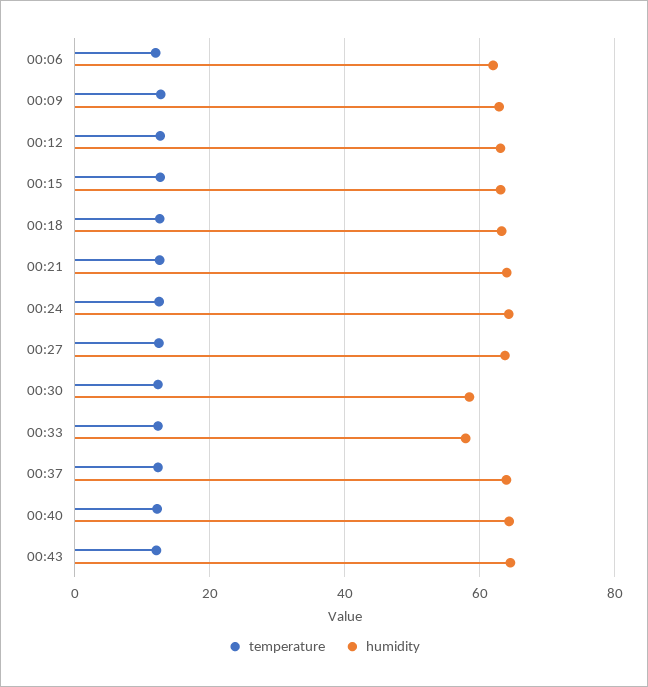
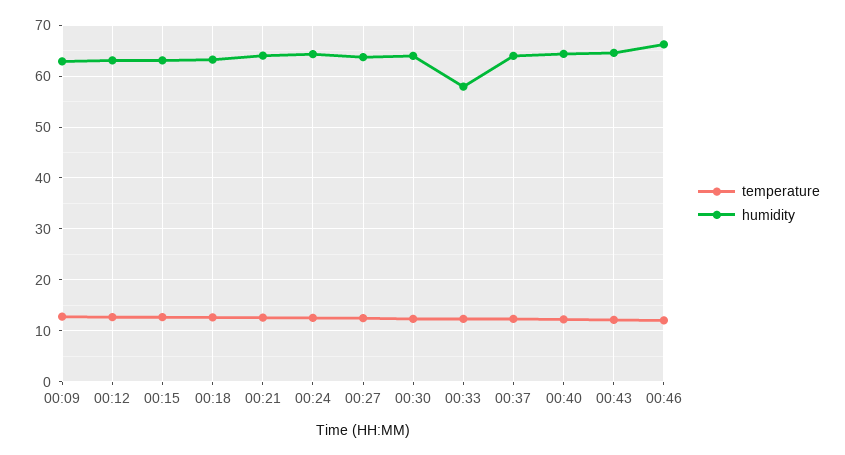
temperature, 00:06: 12 -> none
humidity, 00:06: 62 -> none
humidity, 00:30: 58 -> 64
temperature, 00:46: none -> 12
humidity, 00:46: none -> 66

